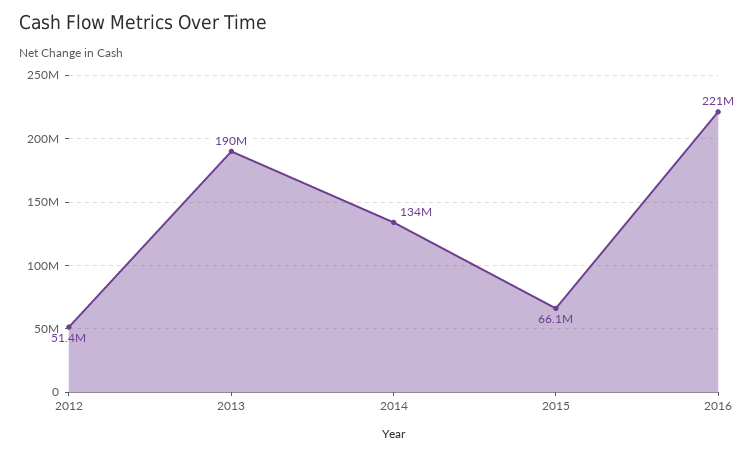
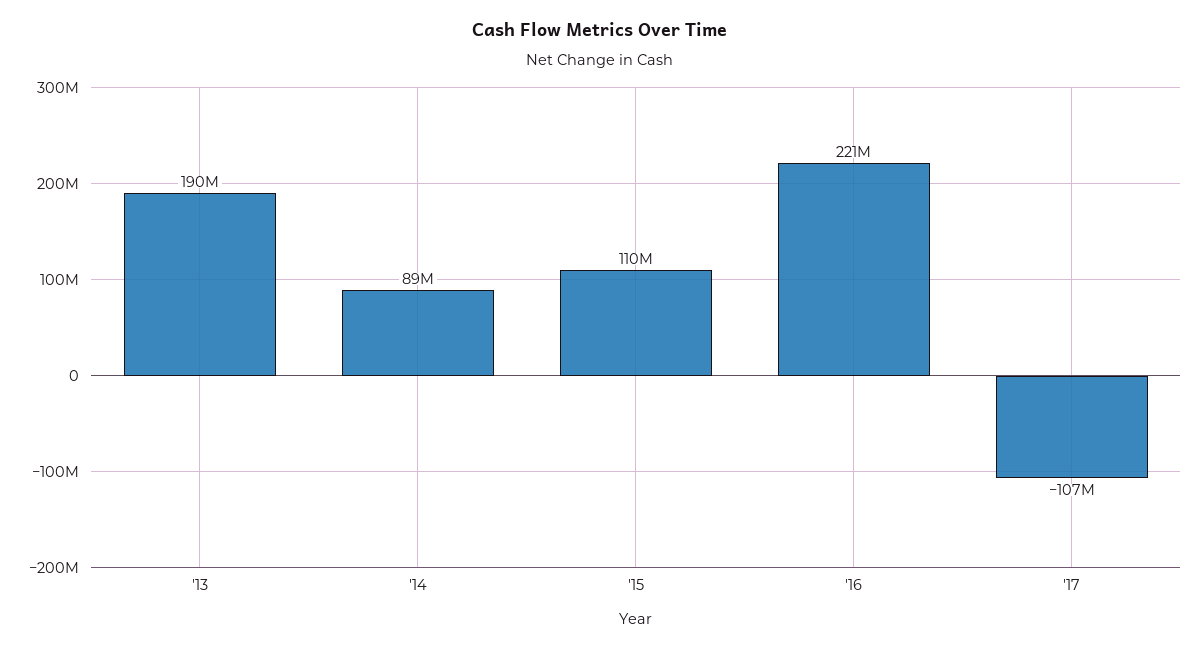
2012: 51400000 -> none
2014: 134000000 -> 89000000
2015: 66100000 -> 110000000
'17: none -> -107000000

